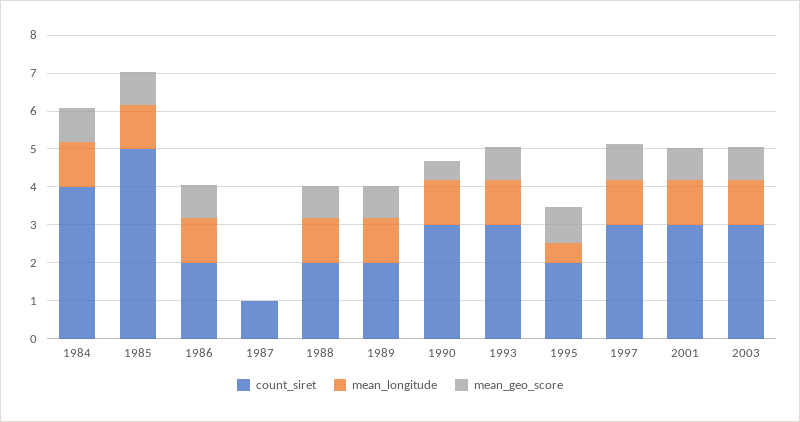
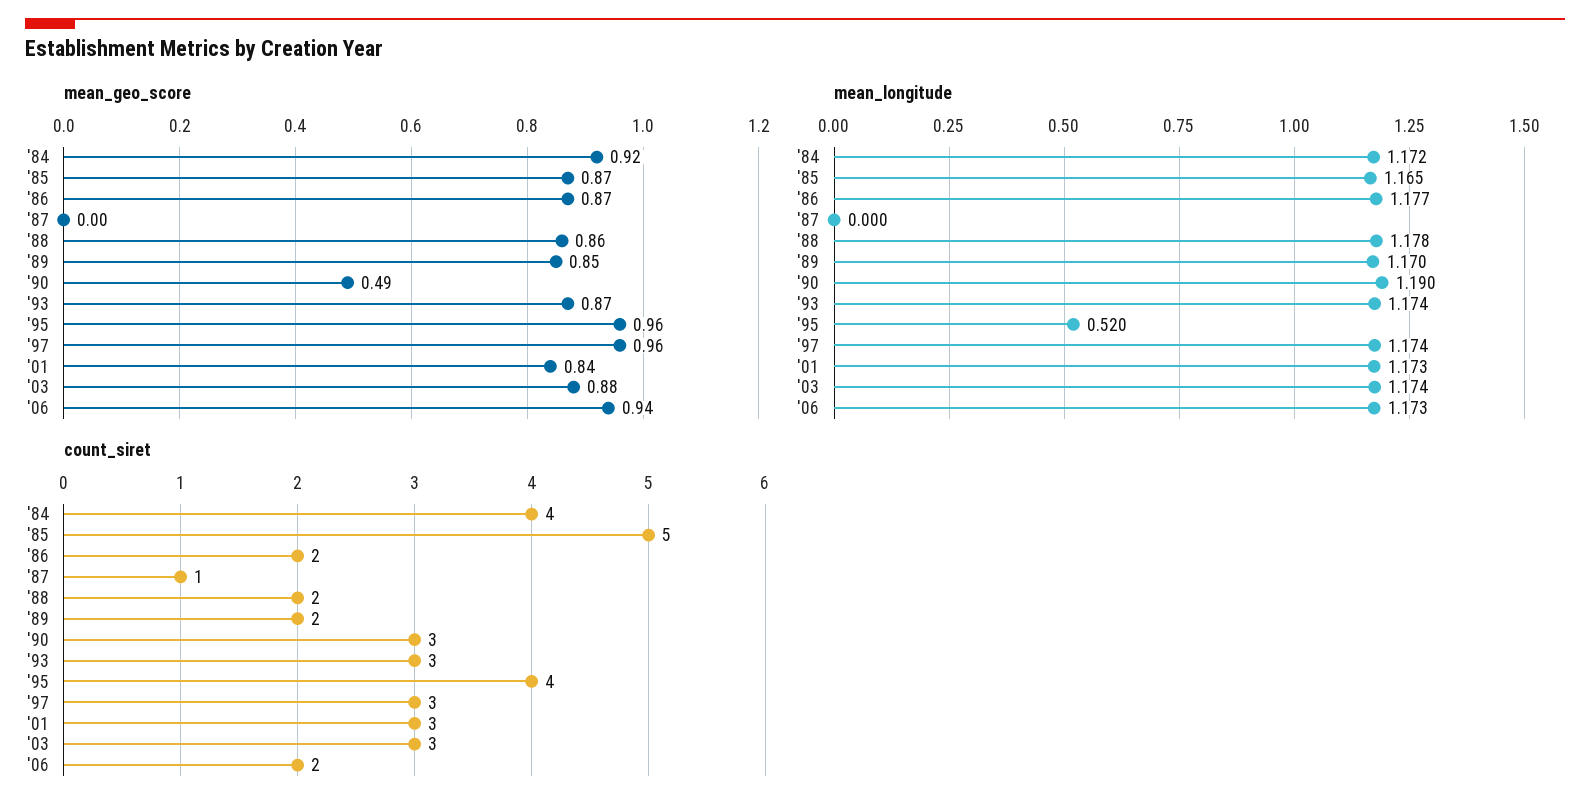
count_siret, 1995: 2 -> 4
mean_geo_score, '06: none -> 0.94
mean_longitude, '06: none -> 1.173
count_siret, '06: none -> 2

